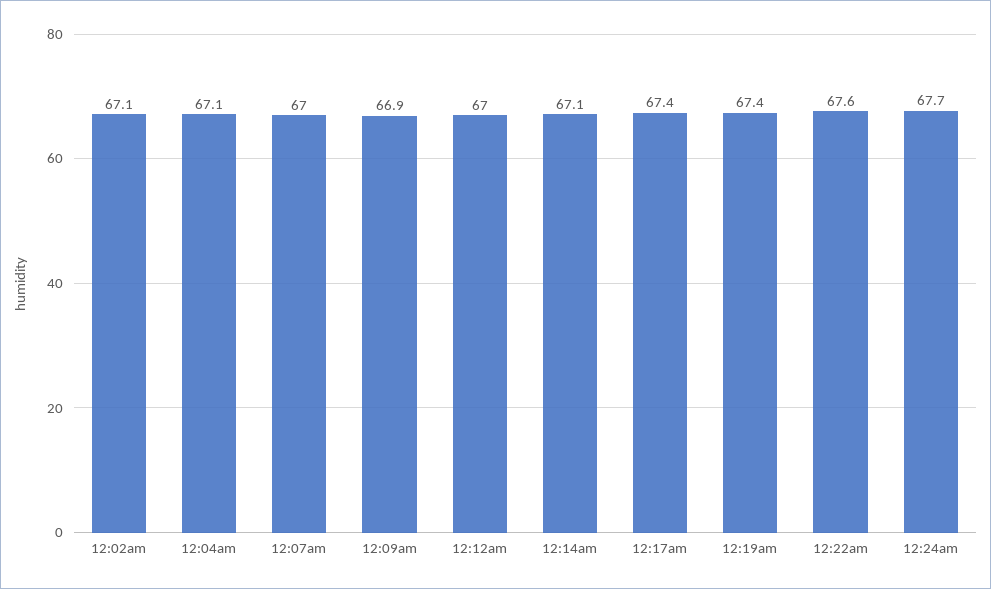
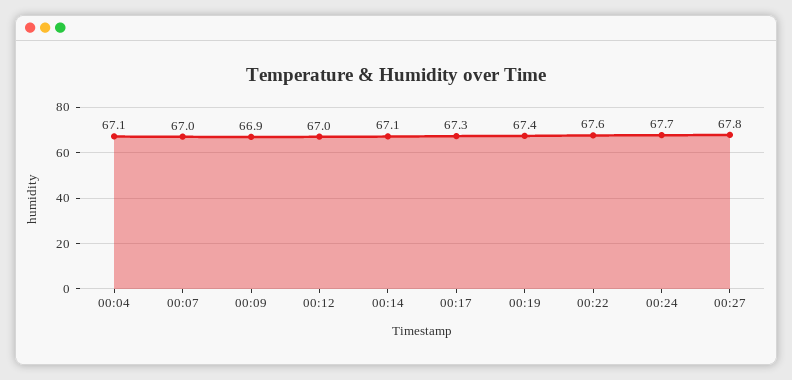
12:02am: 67.1 -> none
12:17am: 67.4 -> 67.3
00:27: none -> 67.8

